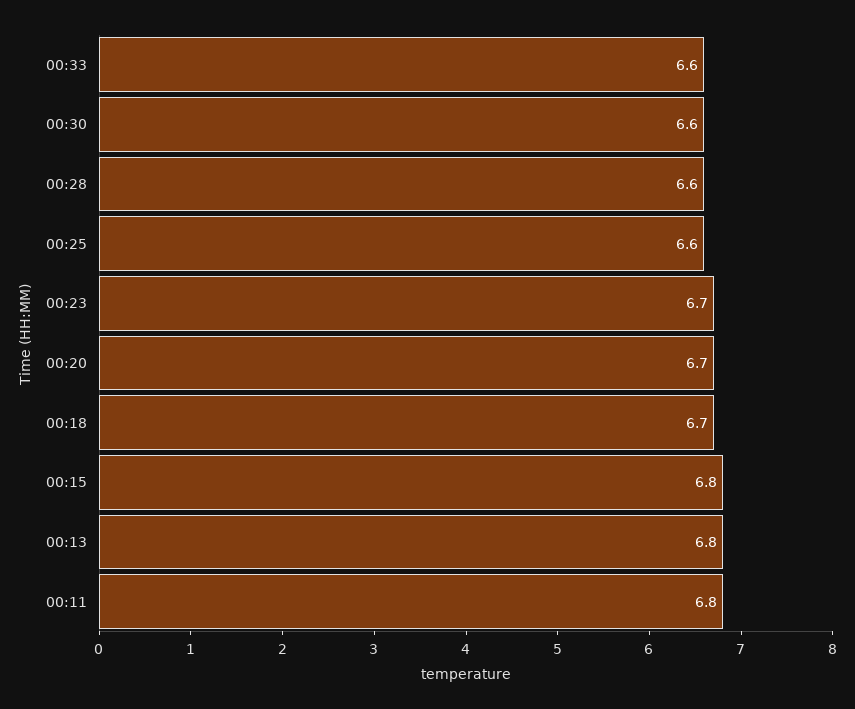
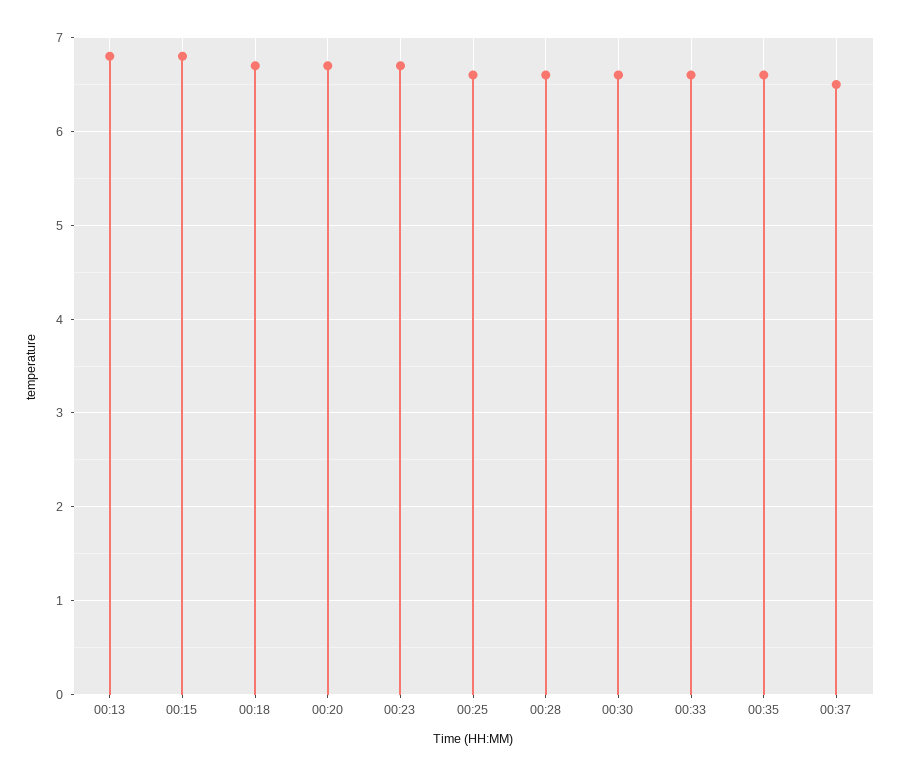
00:11: 6.8 -> none
00:35: none -> 6.6
00:37: none -> 6.5

